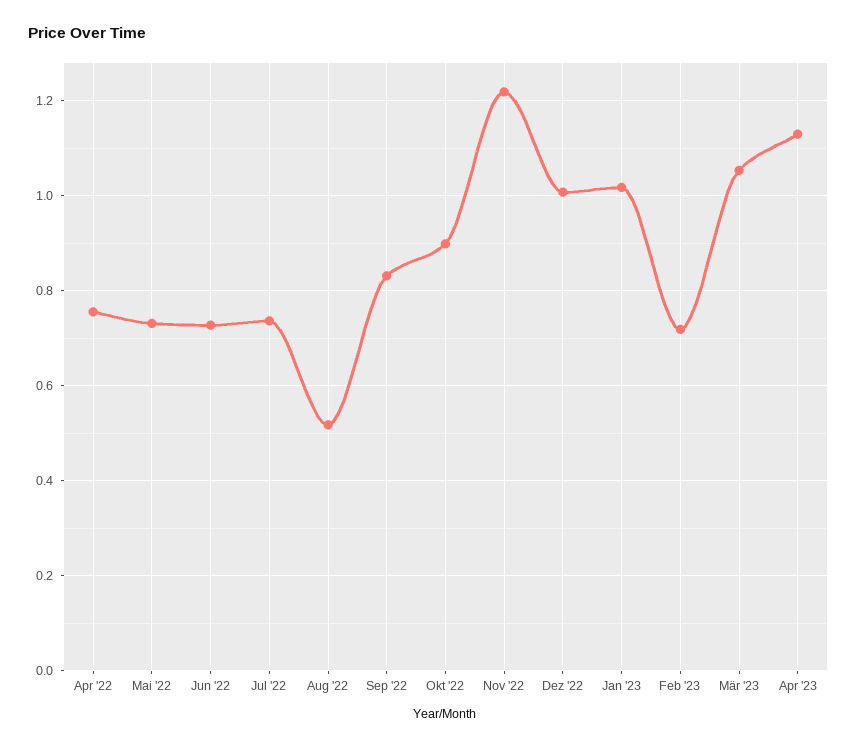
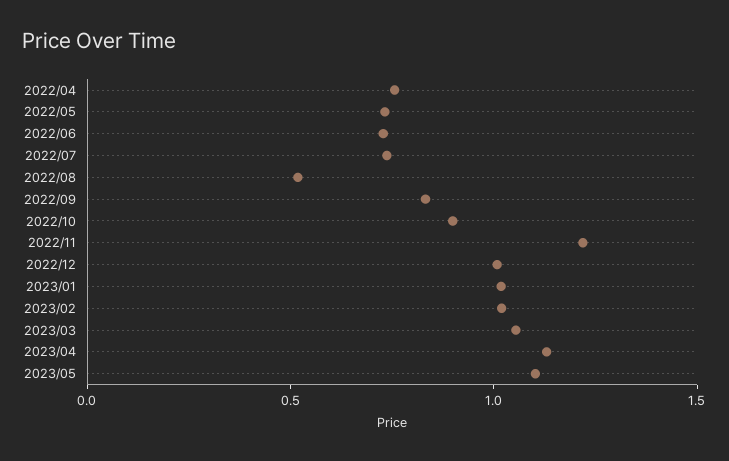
Feb '23: 0.72 -> 1
2023/05: none -> 1.1

